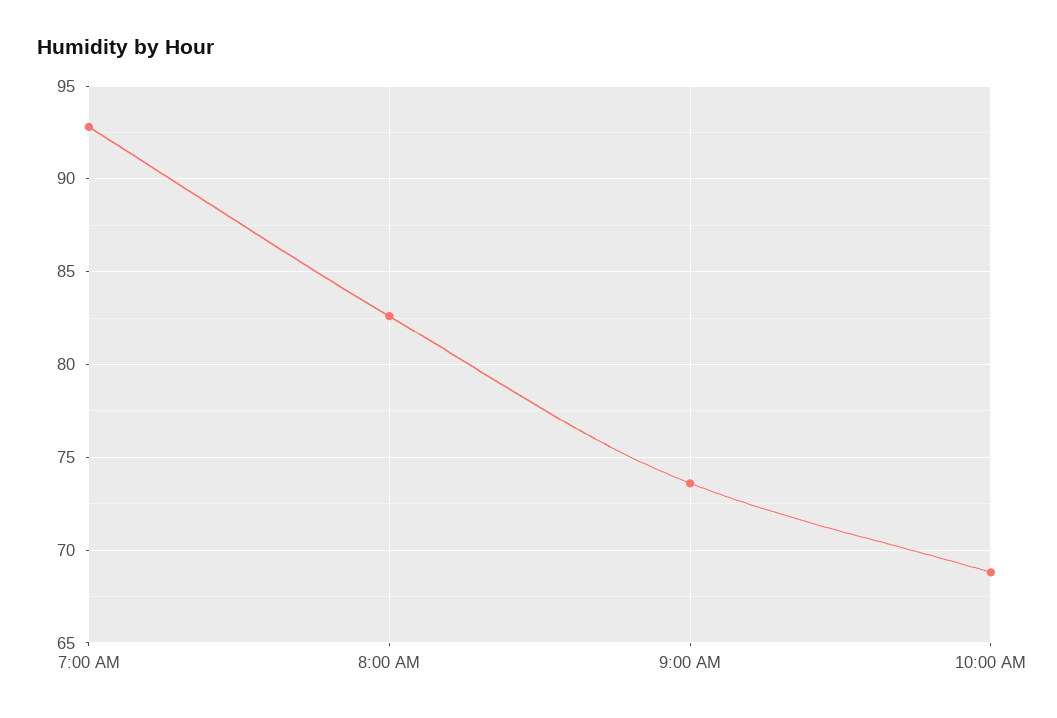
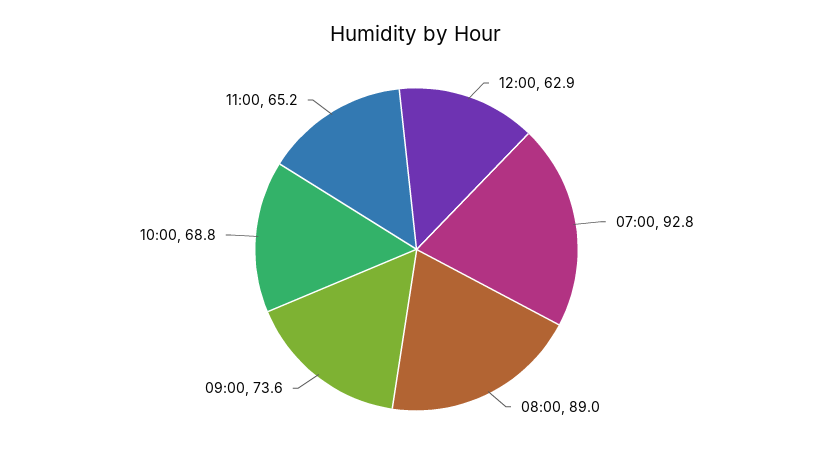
8:00 AM: 82.5 -> 89
12:00: none -> 62.9
11:00: none -> 65.2

